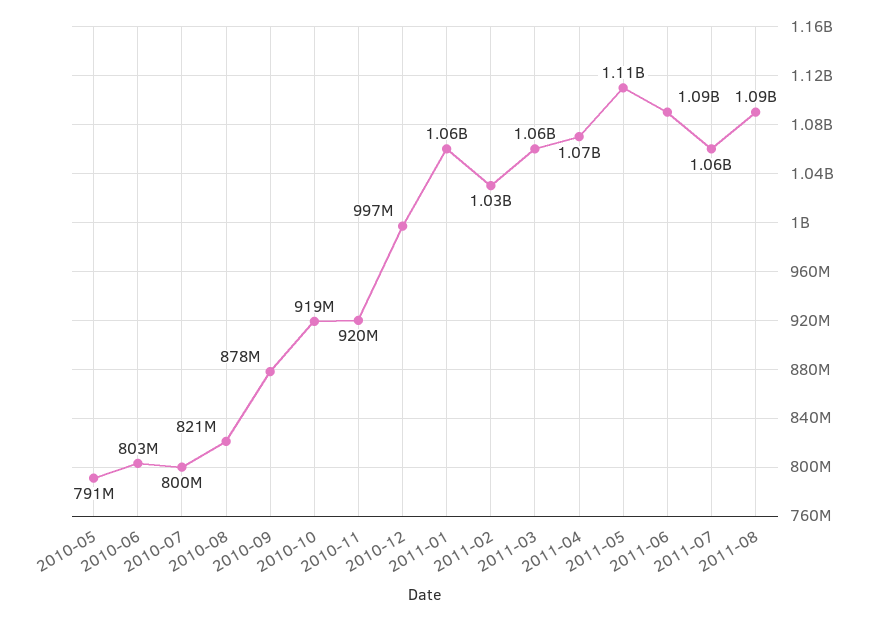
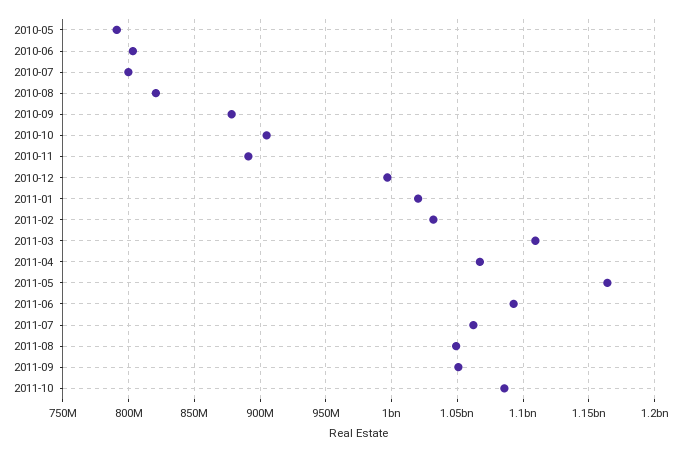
2010-10: 919000000 -> 905000000
2010-11: 920000000 -> 890000000
2011-01: 1060000000 -> 1020000000
2011-03: 1060000000 -> 1110000000
2011-05: 1110000000 -> 1165000000
2011-08: 1090000000 -> 1050000000
2011-09: none -> 1050000000
2011-10: none -> 1085000000

